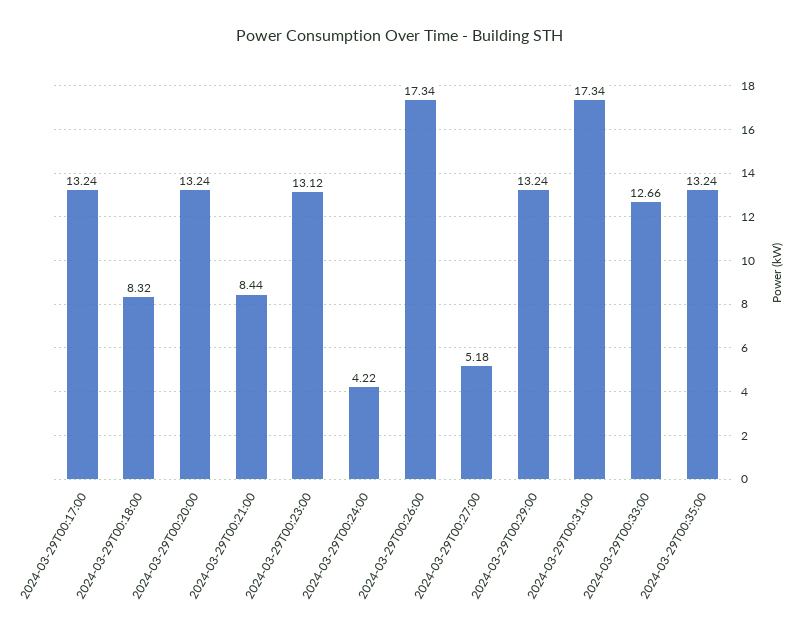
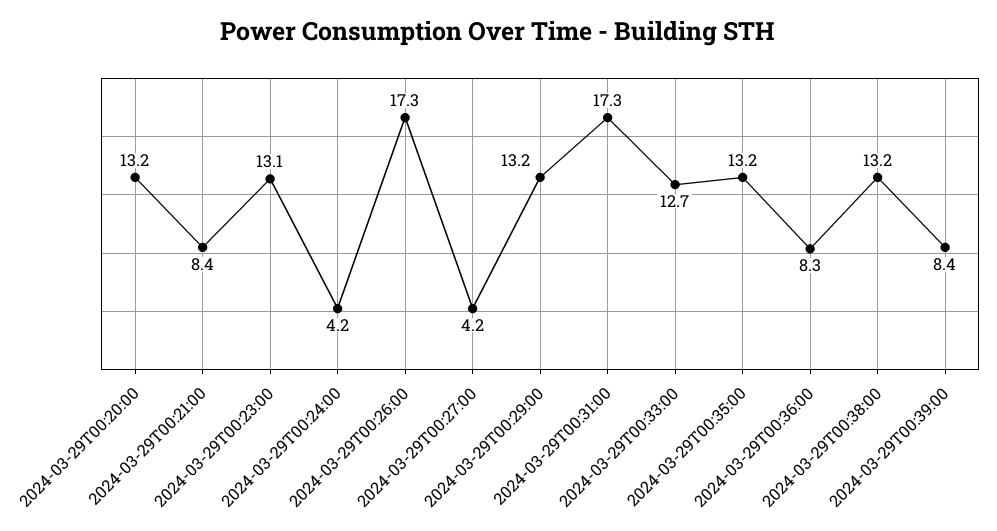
2024-03-29T00:17:00: 13.24 -> none
2024-03-29T00:18:00: 8.32 -> none
2024-03-29T00:27:00: 5.18 -> 4.2
2024-03-29T00:36:00: none -> 8.3
2024-03-29T00:38:00: none -> 13.2
2024-03-29T00:39:00: none -> 8.4

